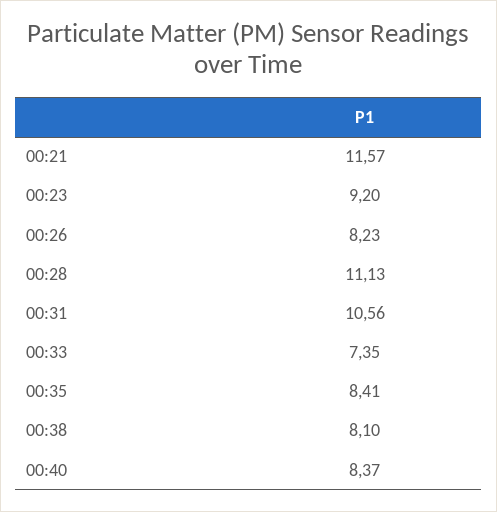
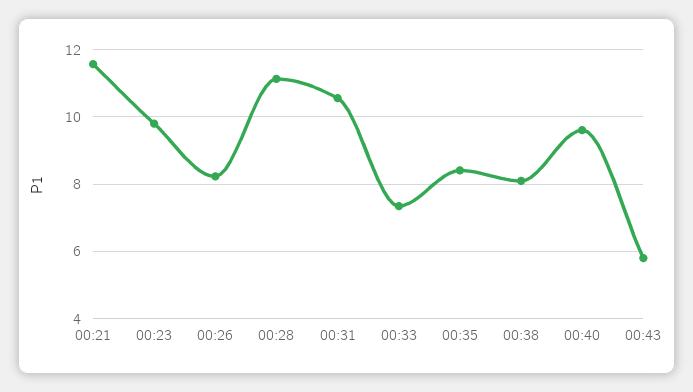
00:23: 9.2 -> 9.8
00:40: 8.37 -> 9.6
00:43: none -> 5.8

